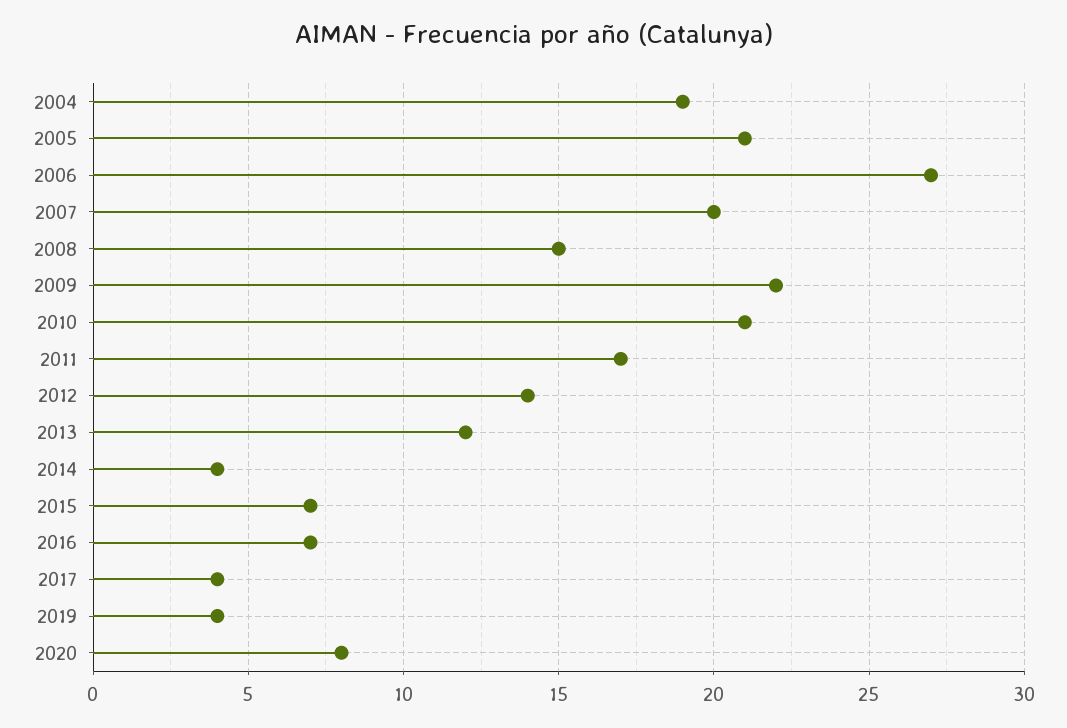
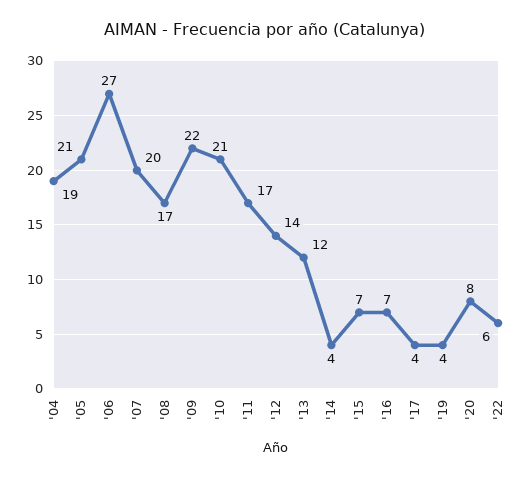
2008: 15 -> 17
'22: none -> 6

